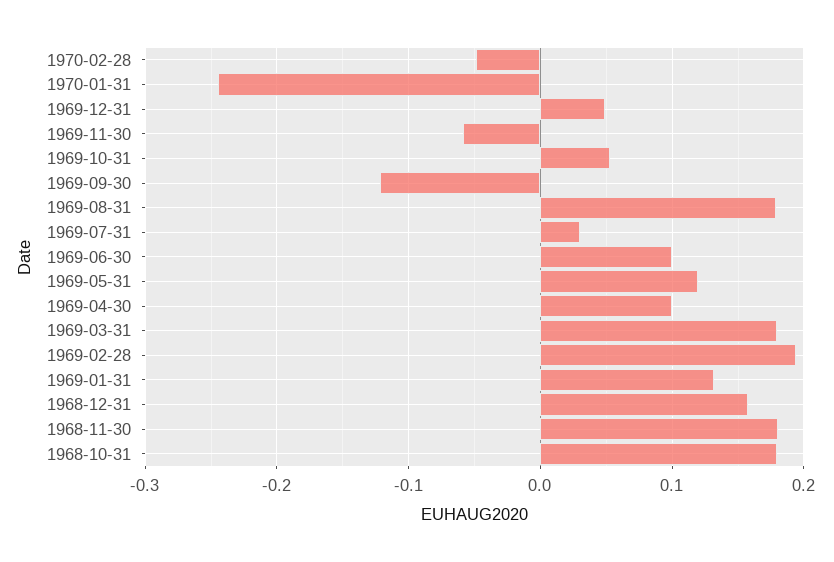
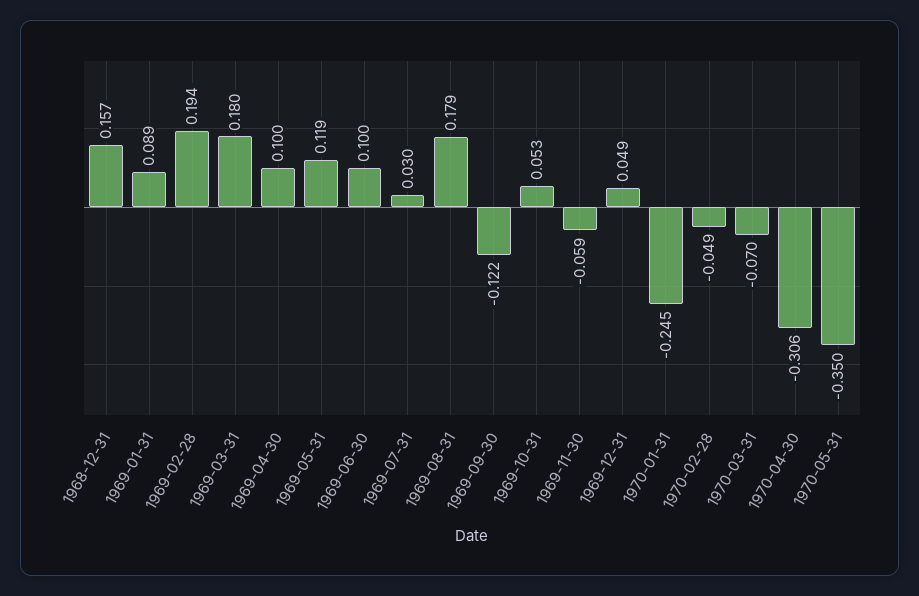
1969-01-31: 0.13 -> 0.089
1968-11-30: 0.18 -> none
1968-10-31: 0.18 -> none
1970-03-31: none -> -0.07
1970-04-30: none -> -0.306
1970-05-31: none -> -0.35

